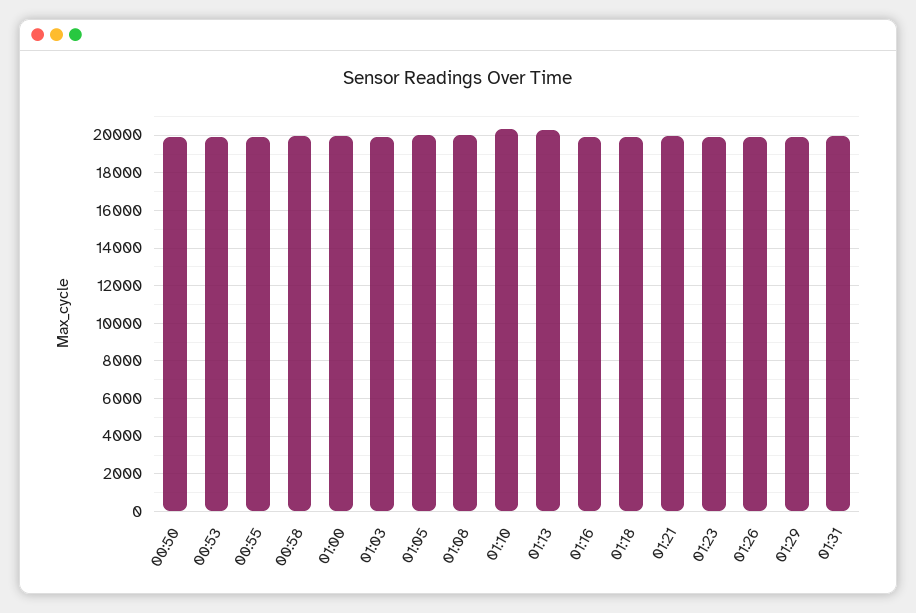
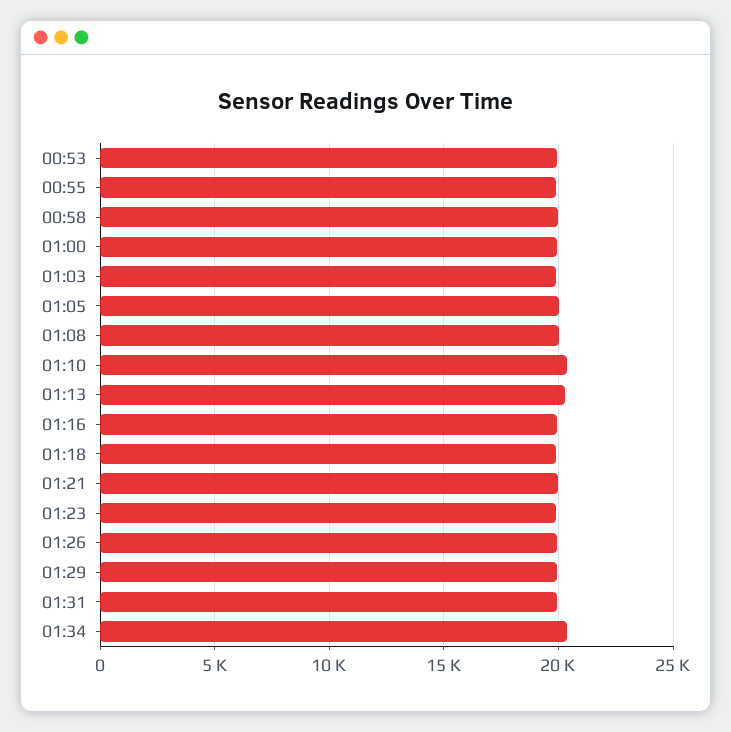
00:50: 20000 -> none
01:34: none -> 20500

